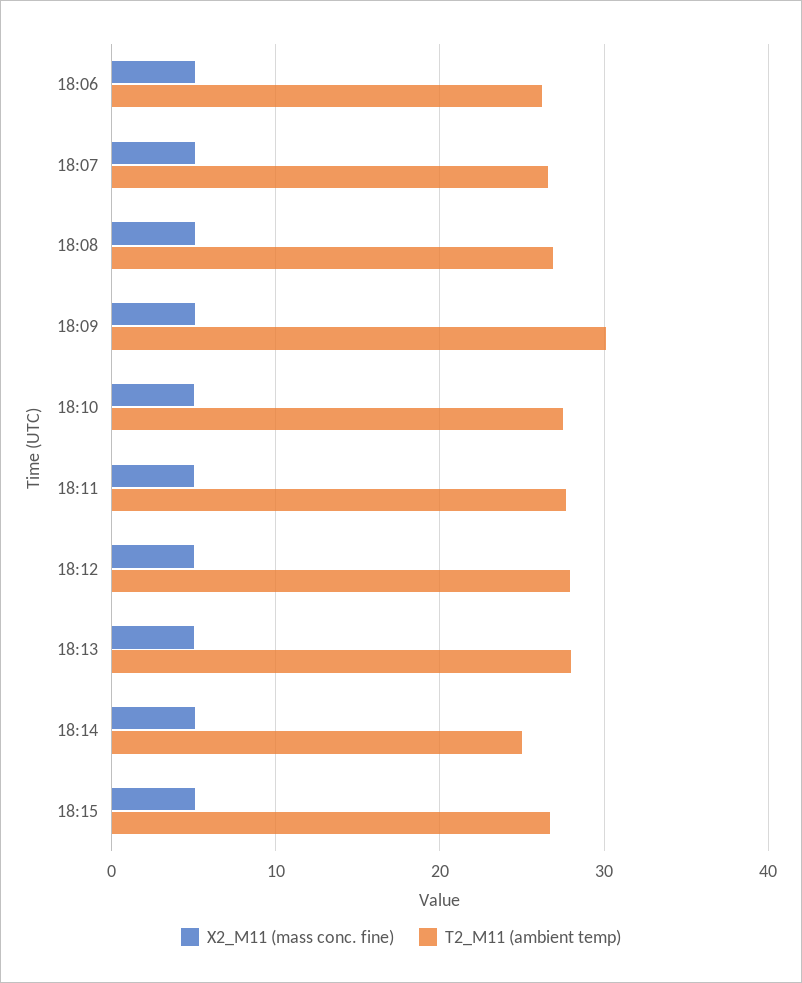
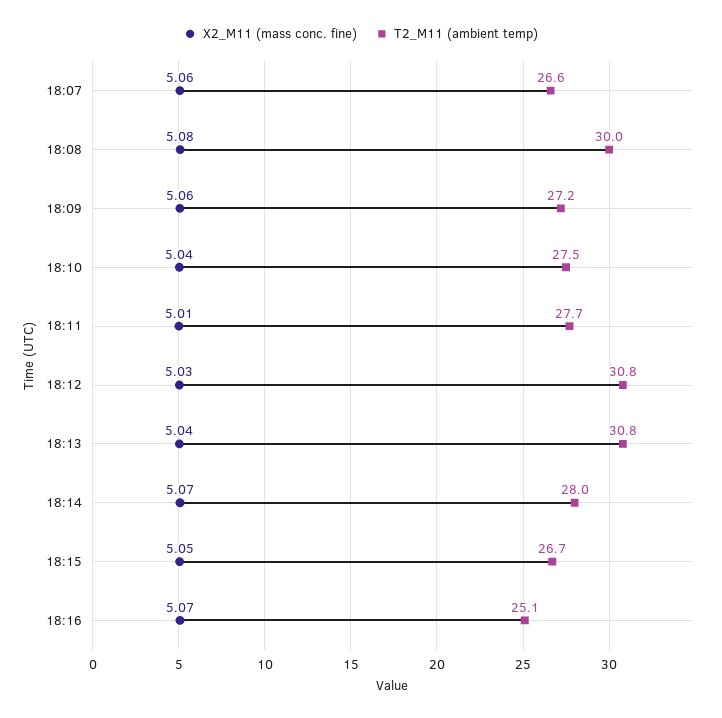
X2_M11 (mass conc. fine), 18:06: 5 -> none
T2_M11 (ambient temp), 18:06: 26 -> none
T2_M11 (ambient temp), 18:08: 27 -> 30
T2_M11 (ambient temp), 18:09: 30 -> 27.2
T2_M11 (ambient temp), 18:12: 28 -> 30.8
T2_M11 (ambient temp), 18:13: 28 -> 30.8
T2_M11 (ambient temp), 18:14: 25 -> 28
X2_M11 (mass conc. fine), 18:16: none -> 5.07
T2_M11 (ambient temp), 18:16: none -> 25.1

